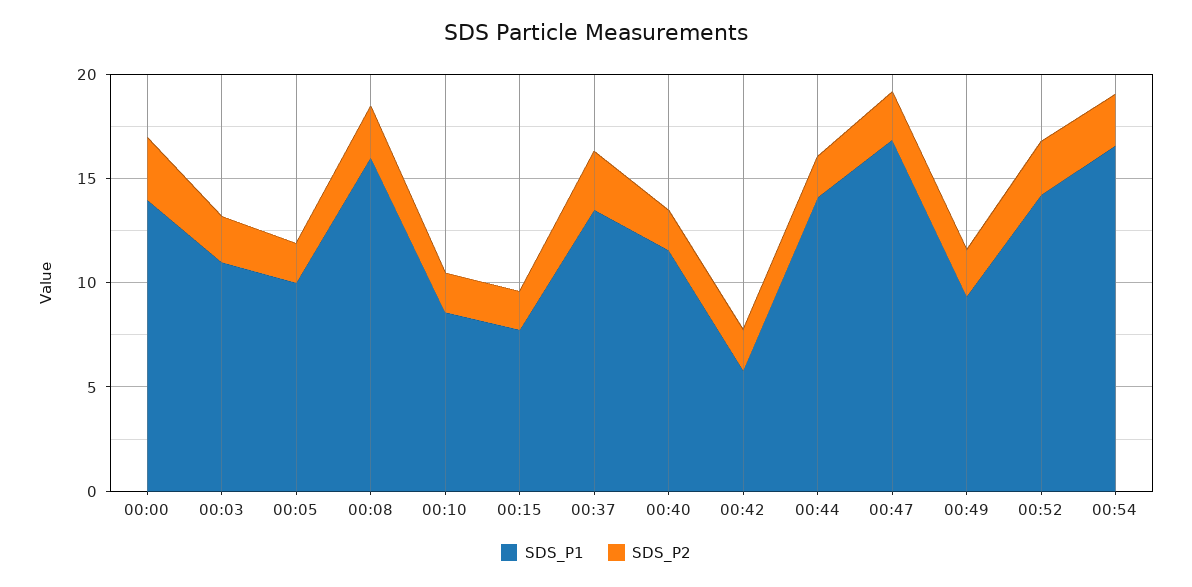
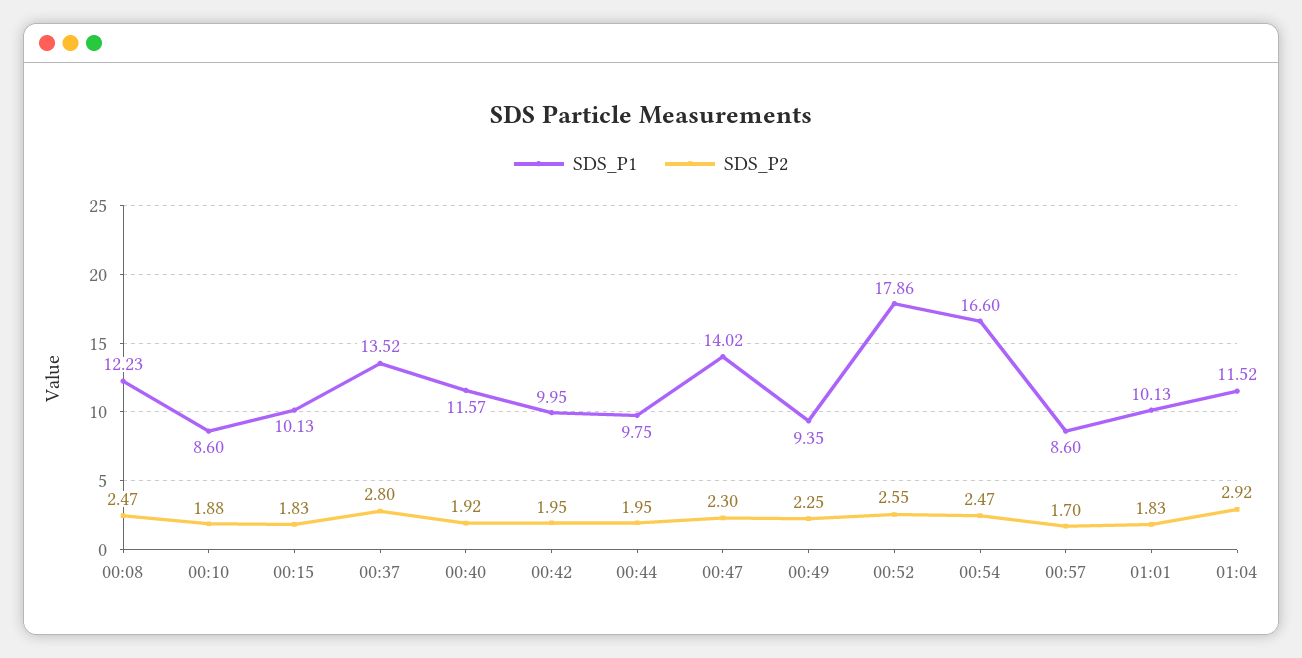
SDS_P1, 00:00: 14 -> none
SDS_P2, 00:00: 3 -> none
SDS_P1, 00:03: 11 -> none
SDS_P2, 00:03: 2 -> none
SDS_P1, 00:05: 10 -> none
SDS_P2, 00:05: 2 -> none
SDS_P1, 00:08: 16 -> 12.23
SDS_P1, 00:15: 8 -> 10.13
SDS_P1, 00:42: 6 -> 9.95
SDS_P1, 00:44: 14 -> 9.75
SDS_P1, 00:47: 17 -> 14.02
SDS_P1, 00:52: 14 -> 17.86
SDS_P1, 00:57: none -> 8.6
SDS_P2, 00:57: none -> 1.7
SDS_P1, 01:01: none -> 10.13
SDS_P2, 01:01: none -> 1.83
SDS_P1, 01:04: none -> 11.52
SDS_P2, 01:04: none -> 2.92

